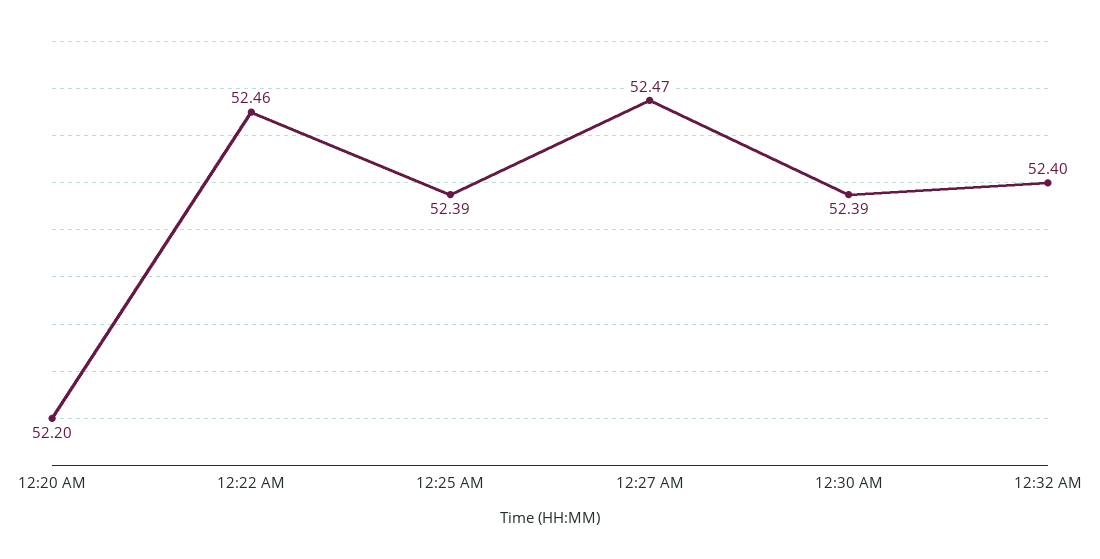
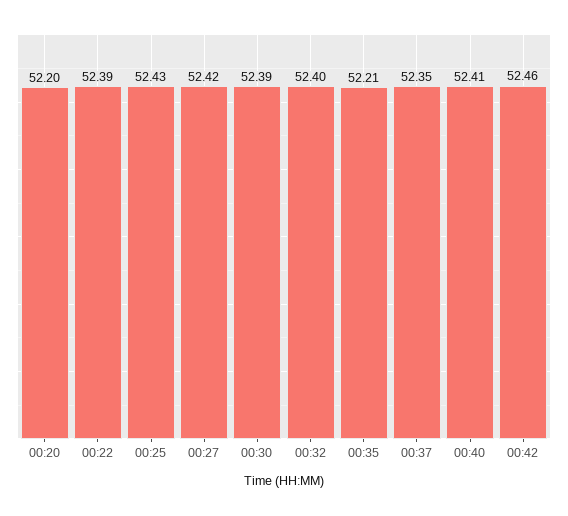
12:22 AM: 52.46 -> 52.39
12:25 AM: 52.39 -> 52.43
12:27 AM: 52.47 -> 52.42
00:35: none -> 52.21
00:37: none -> 52.35
00:40: none -> 52.41
00:42: none -> 52.46

